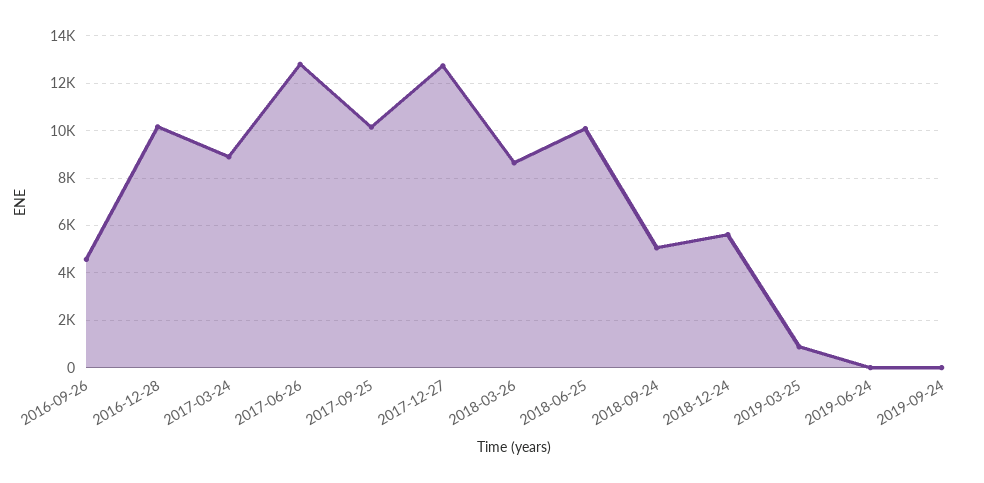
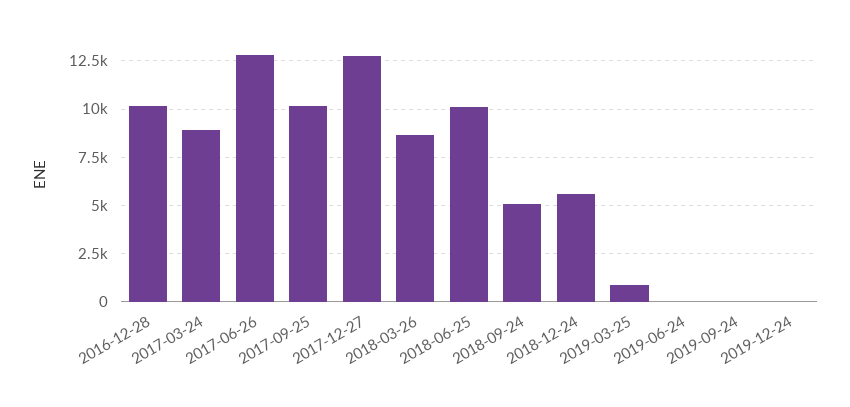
2016-09-26: 4500 -> none
2019-12-24: none -> 0

